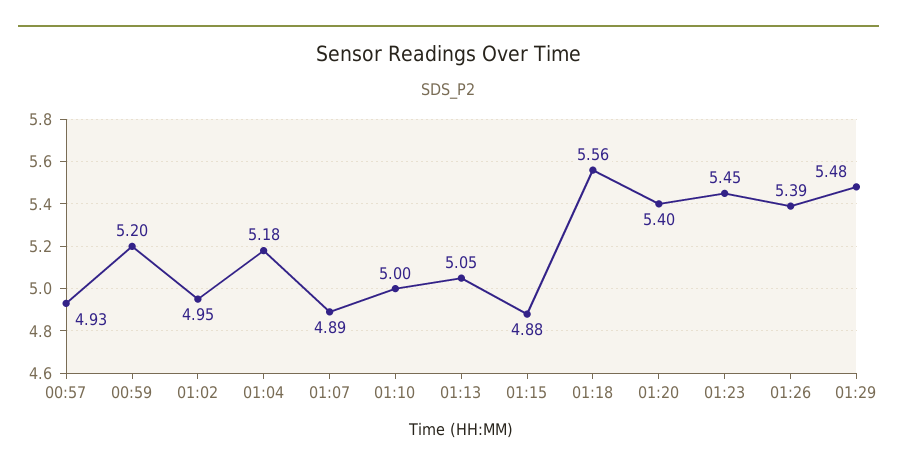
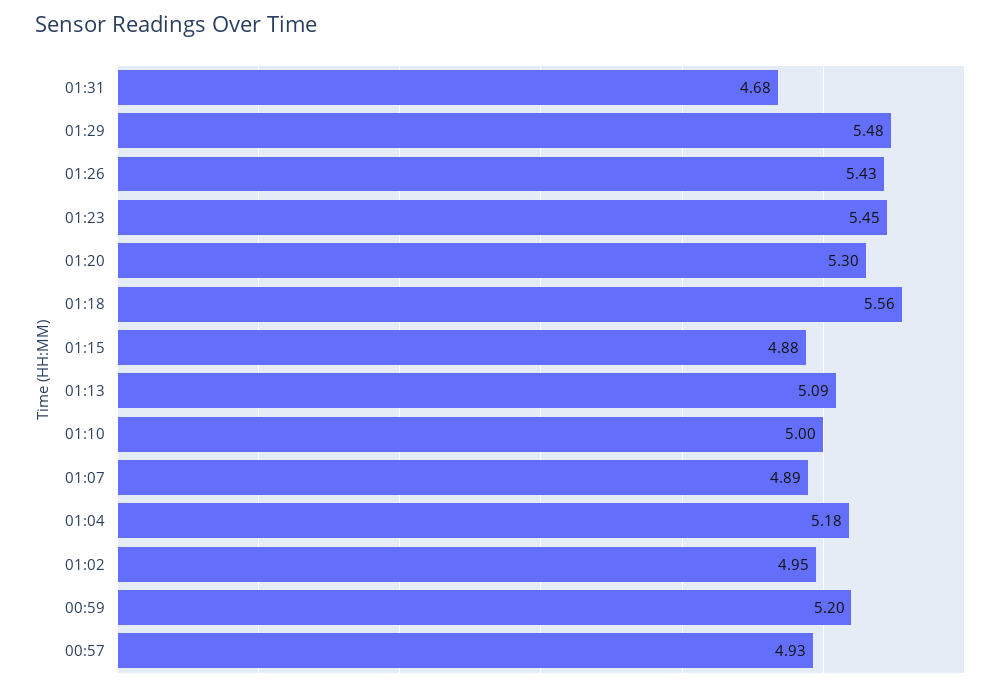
01:13: 5.05 -> 5.09
01:20: 5.4 -> 5.3
01:26: 5.39 -> 5.43
01:31: none -> 4.68

